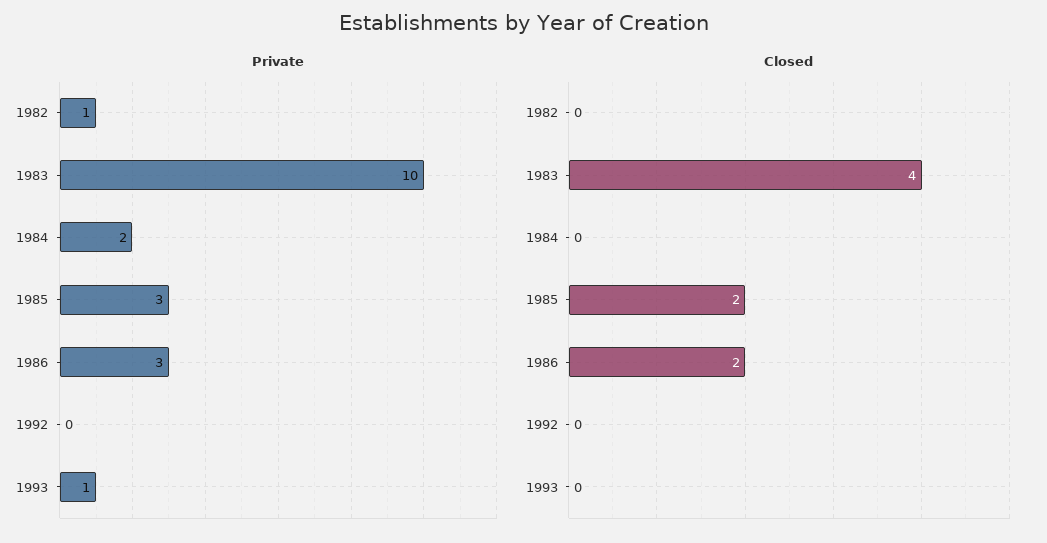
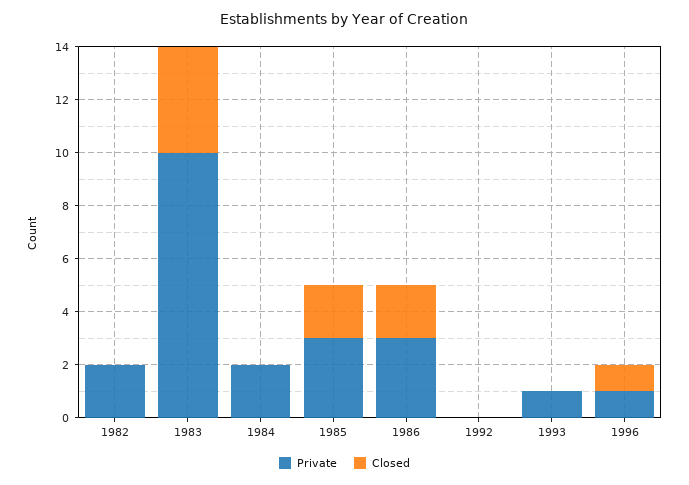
Private, 1982: 1 -> 2
Private, 1996: none -> 1
Closed, 1996: none -> 1

